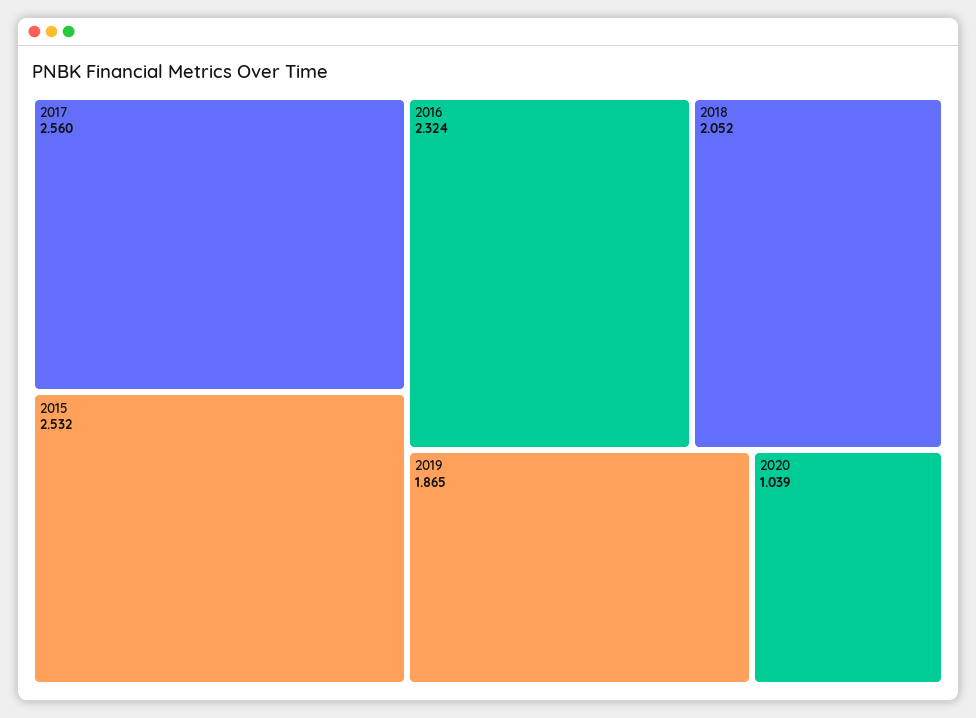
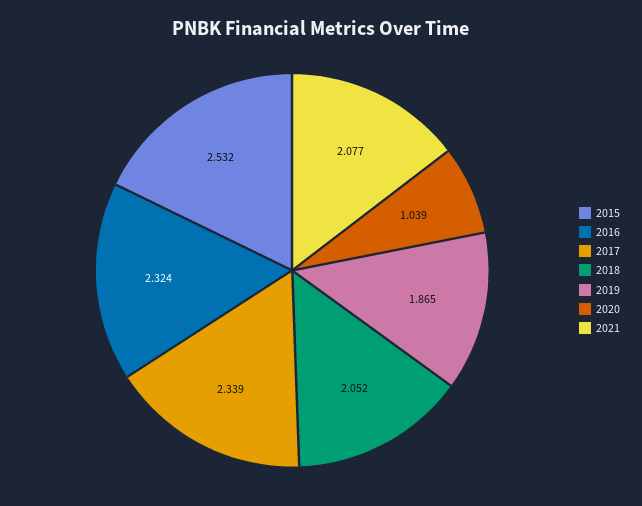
2017: 2.56 -> 2.339
2021: none -> 2.077

